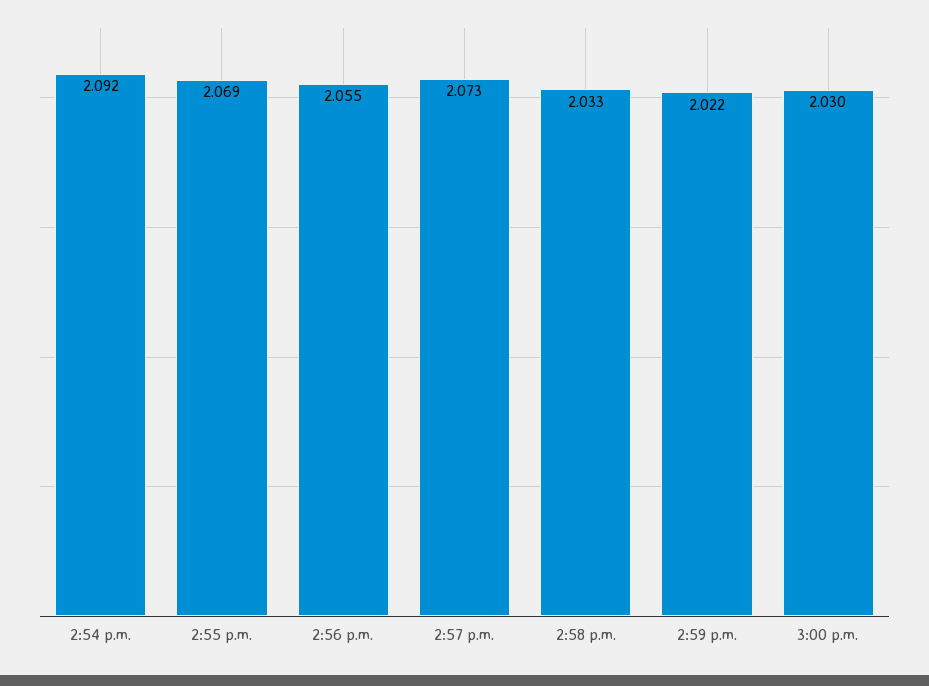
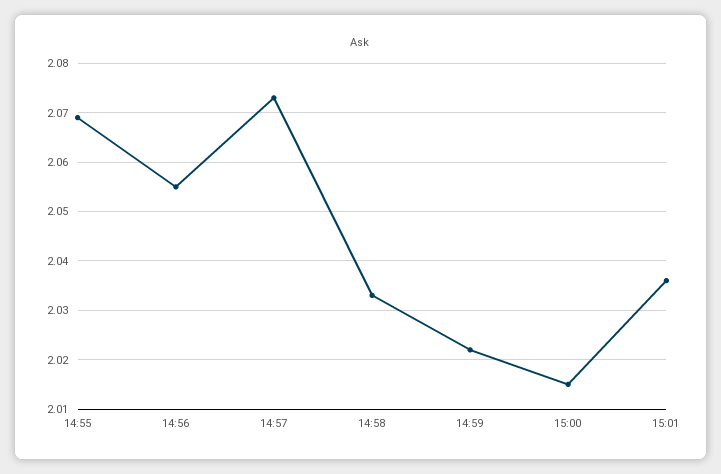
2:54 p.m.: 2.092 -> none
3:00 p.m.: 2.03 -> 2.015
15:01: none -> 2.035

